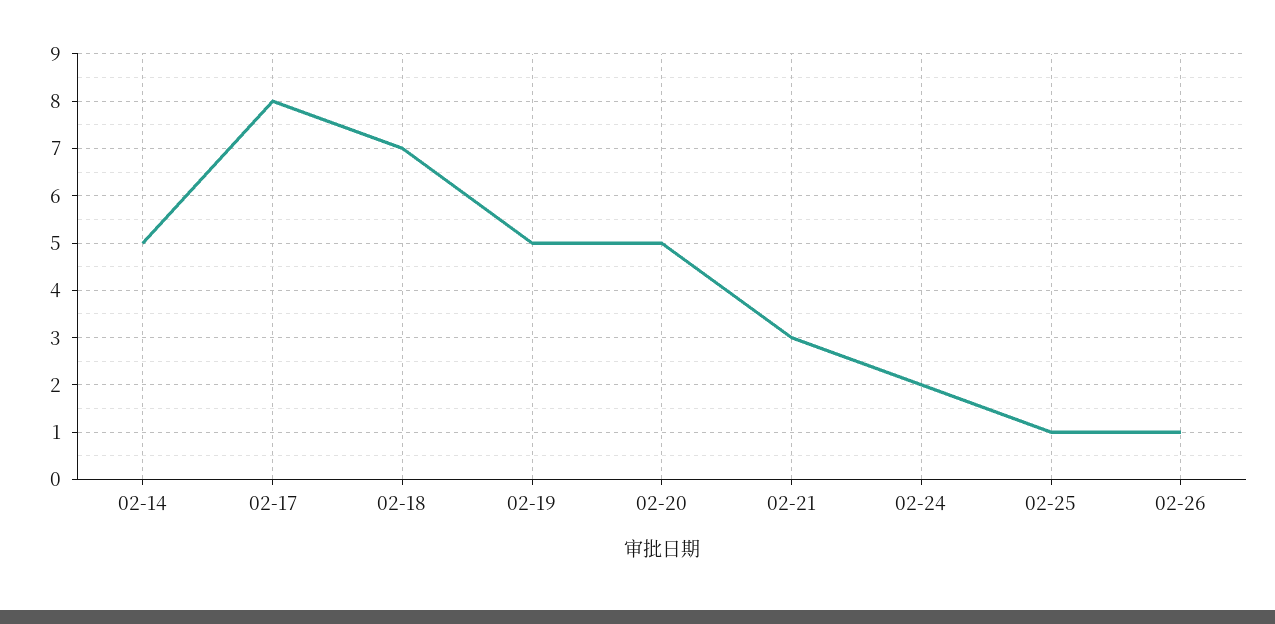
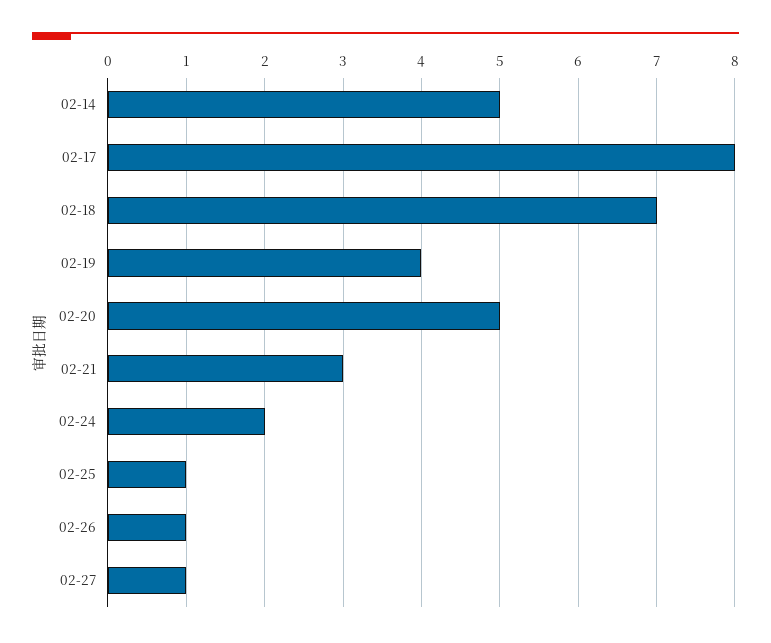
02-19: 5 -> 4
02-27: none -> 1

